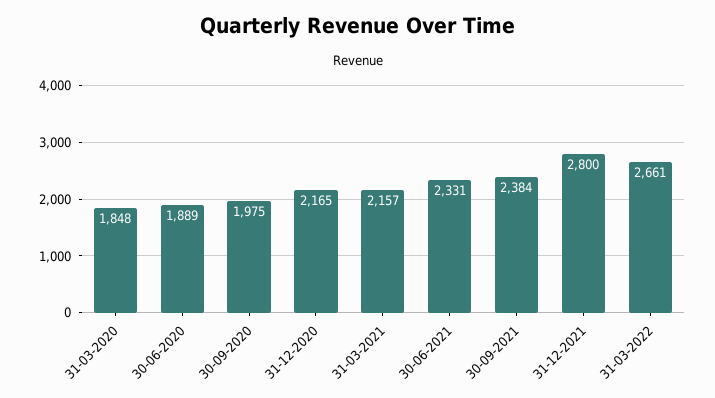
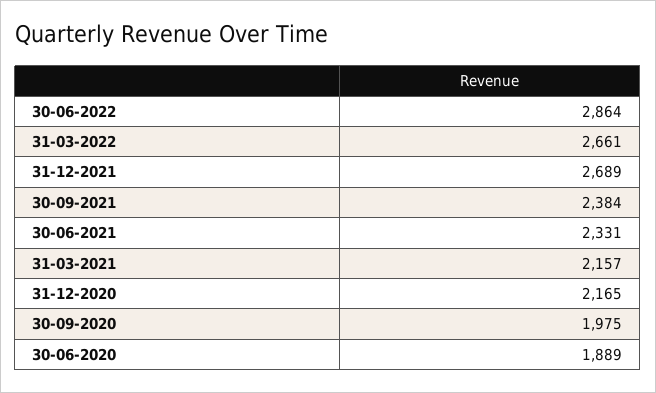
31-03-2020: 1848 -> none
31-12-2021: 2800 -> 2689
30-06-2022: none -> 2864

